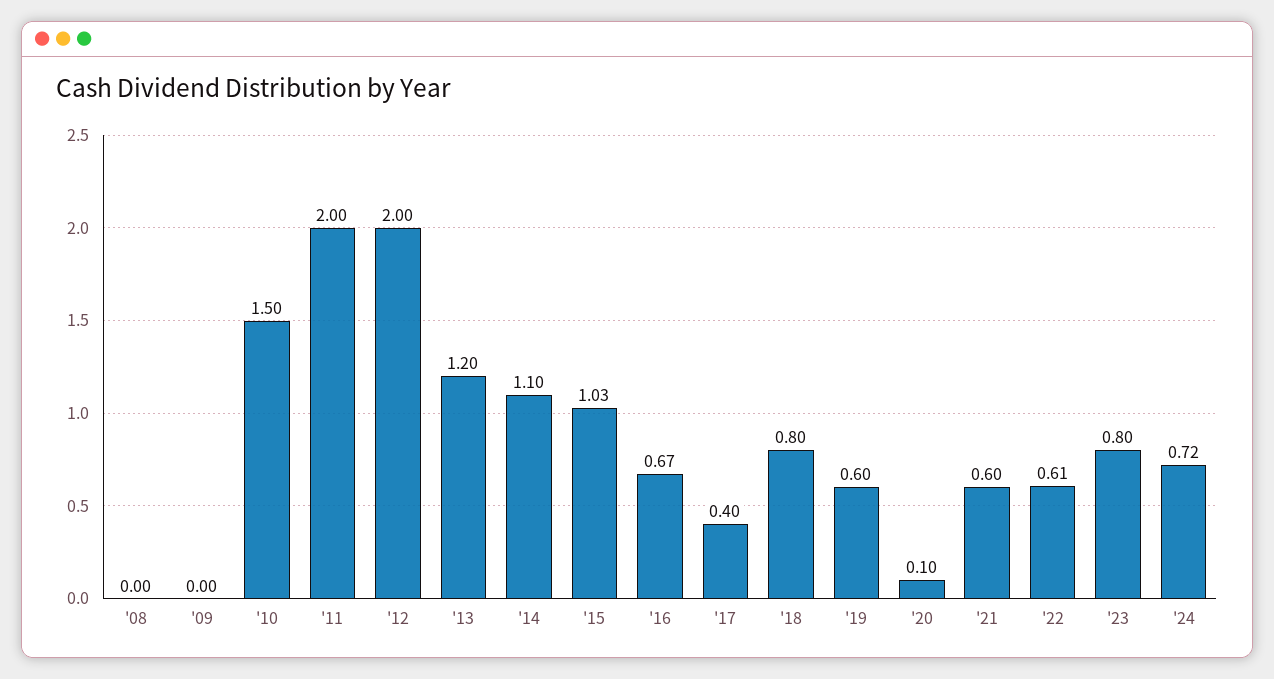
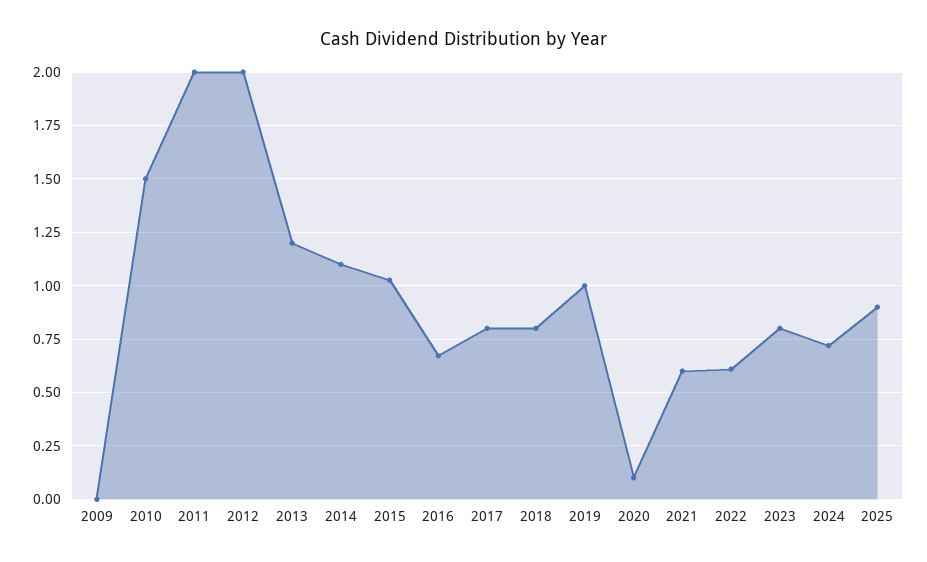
'08: 0 -> none
'17: 0.4 -> 0.8
'19: 0.6 -> 1
2025: none -> 0.9

